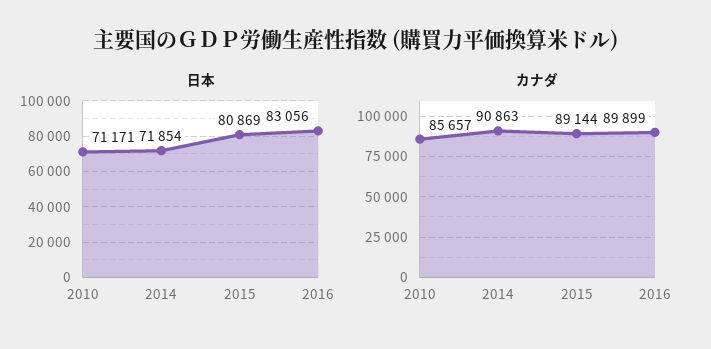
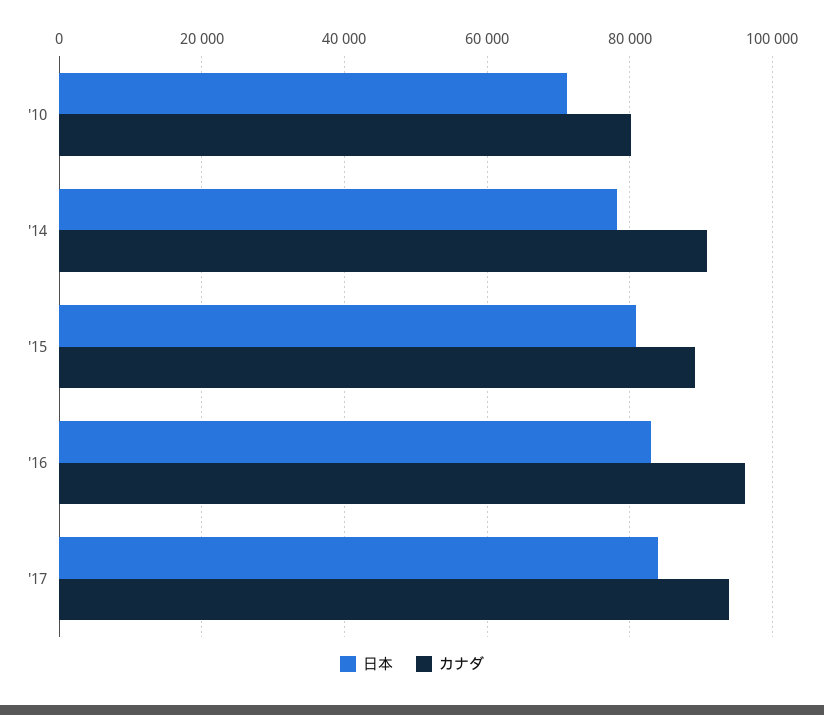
日本, 2014: 71854 -> 78000
カナダ, 2010: 85657 -> 80000
カナダ, 2016: 89899 -> 96000
日本, '17: none -> 84000
カナダ, '17: none -> 94000

